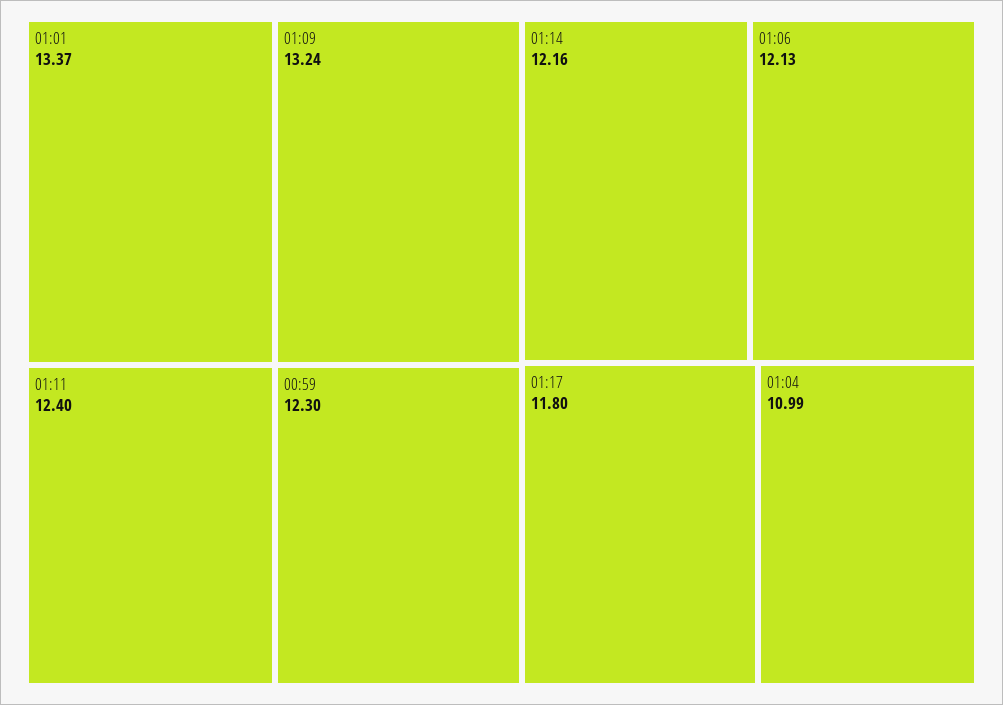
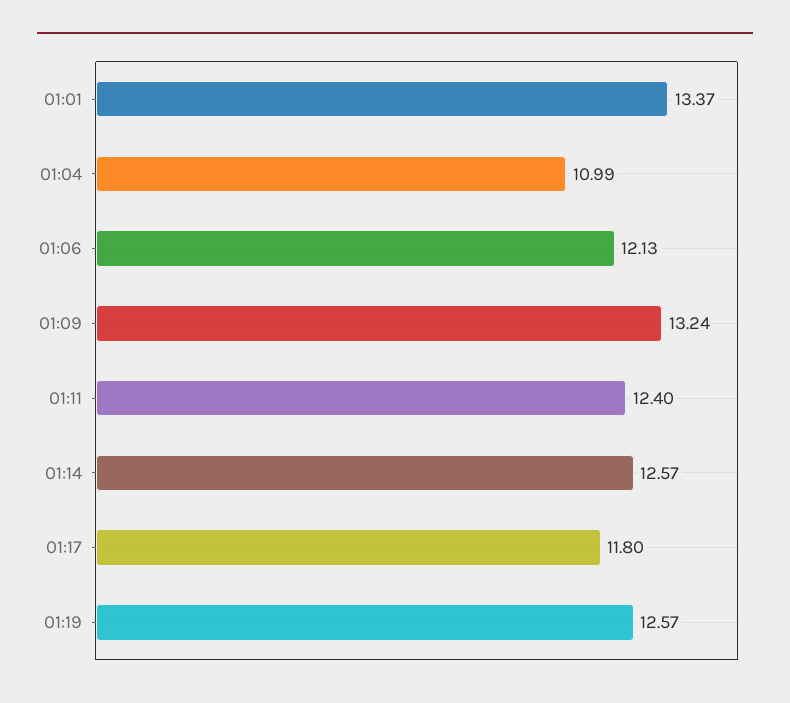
00:59: 12.3 -> none
01:14: 12.16 -> 12.57
01:19: none -> 12.57

